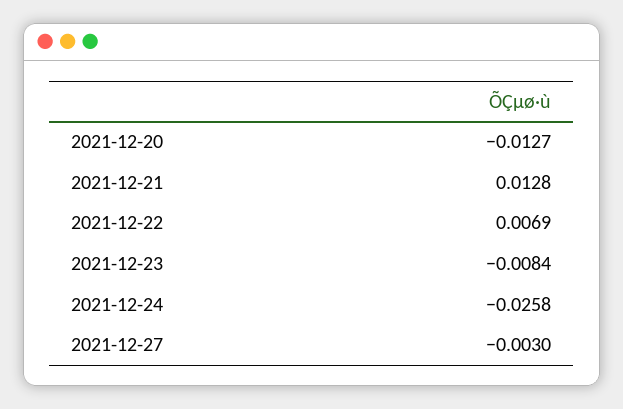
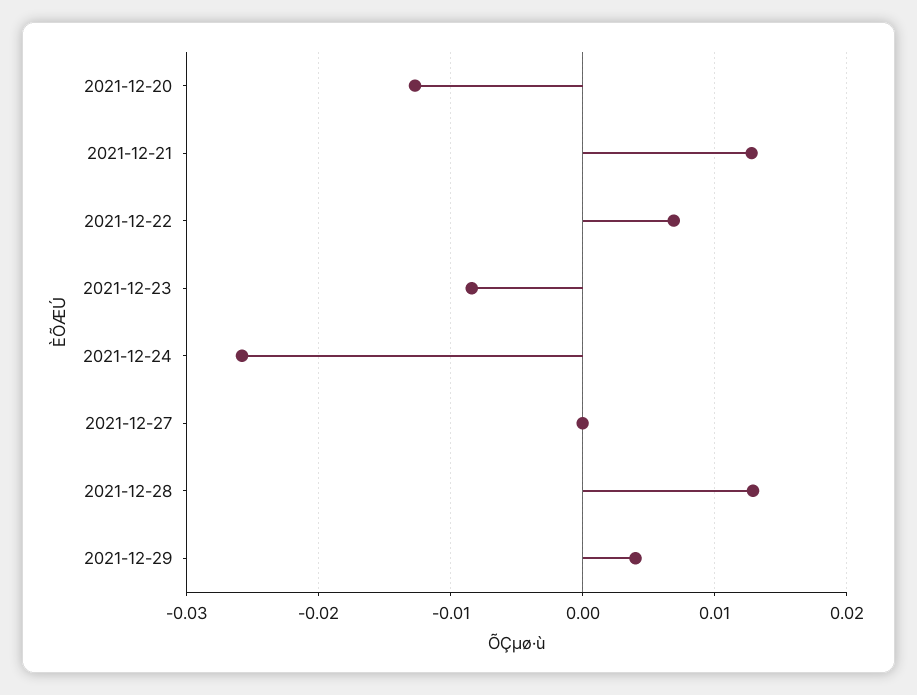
2021-12-27: -0.003 -> 0
2021-12-28: none -> 0.013
2021-12-29: none -> 0.004

